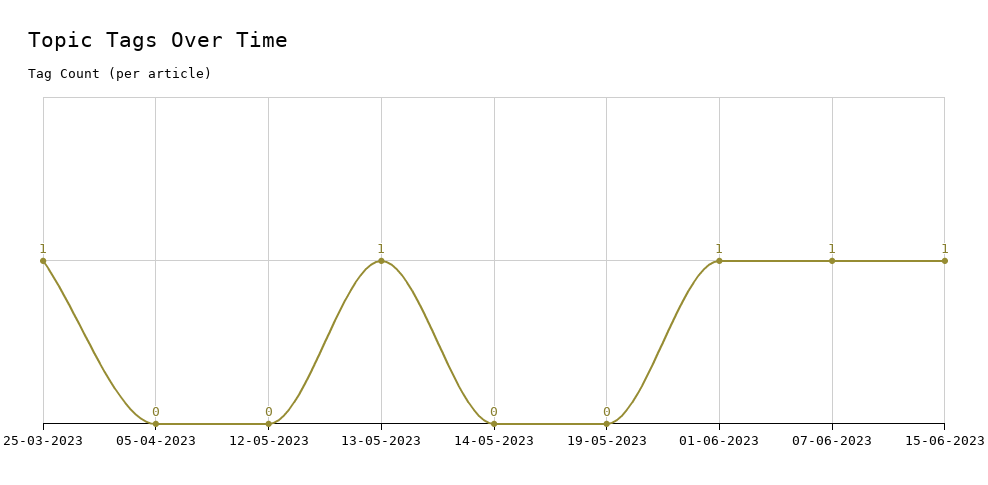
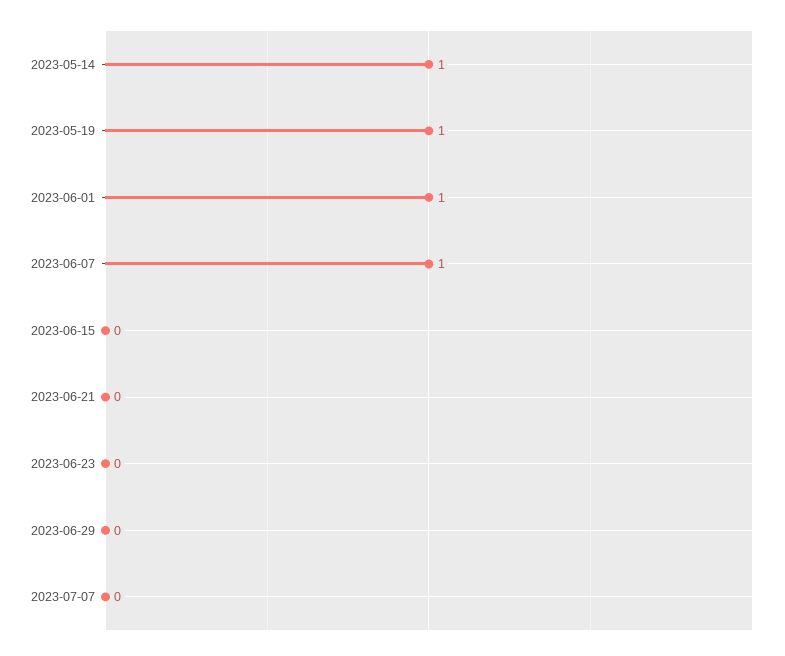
25-03-2023: 1 -> none
05-04-2023: 0 -> none
12-05-2023: 0 -> none
13-05-2023: 1 -> none
14-05-2023: 0 -> 1
19-05-2023: 0 -> 1
15-06-2023: 1 -> 0
2023-06-21: none -> 0
2023-06-23: none -> 0
2023-06-29: none -> 0
2023-07-07: none -> 0

